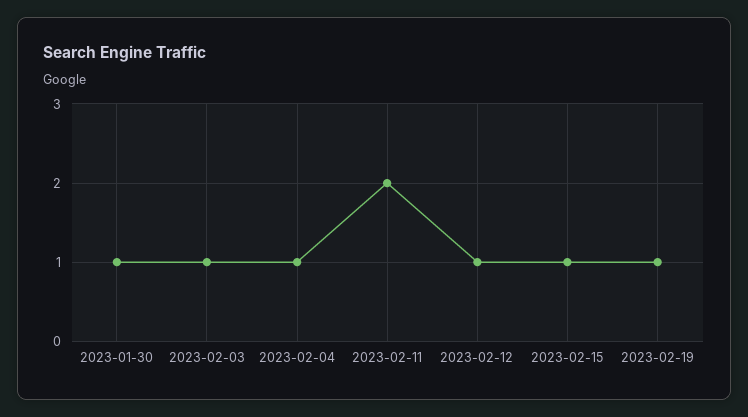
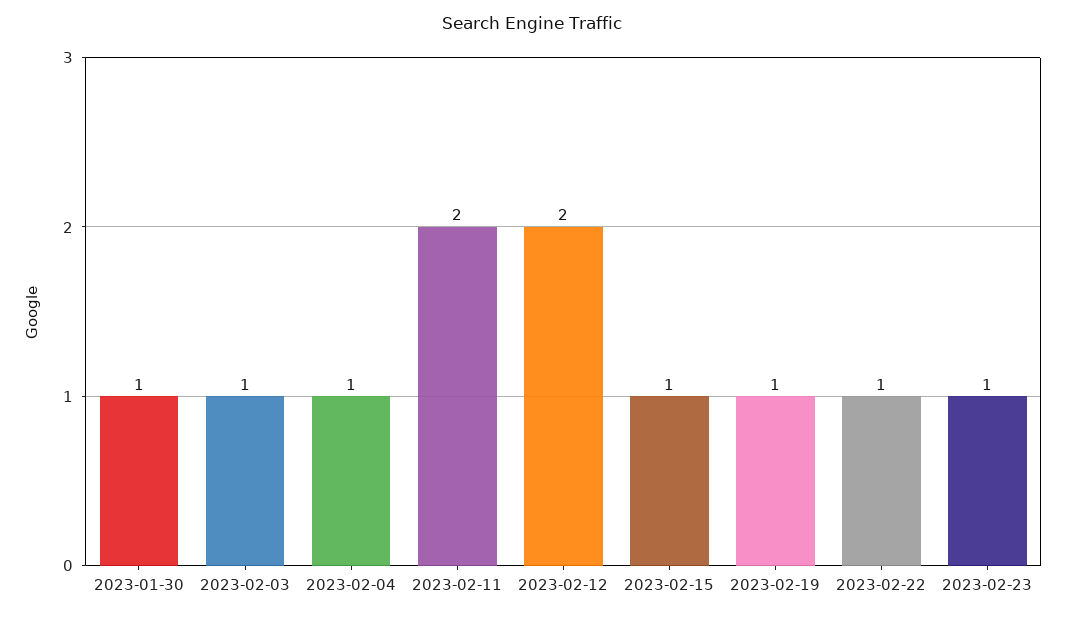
2023-02-12: 1 -> 2
2023-02-22: none -> 1
2023-02-23: none -> 1

